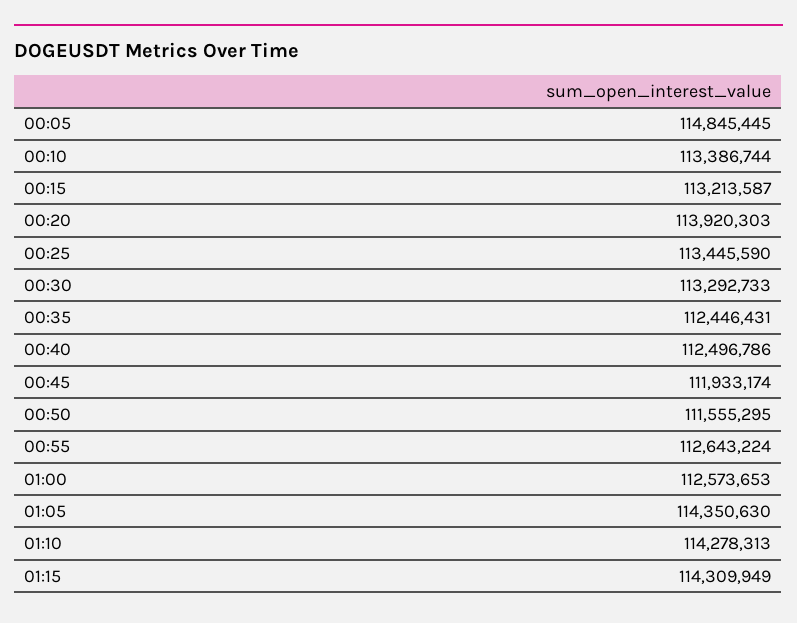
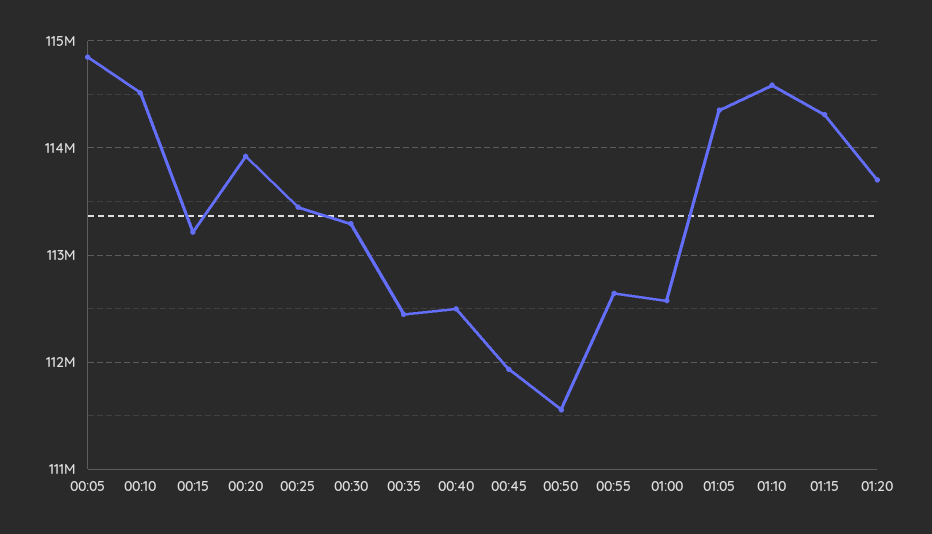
00:10: 113386744 -> 114500000
01:10: 114278313 -> 114600000
01:20: none -> 113700000

